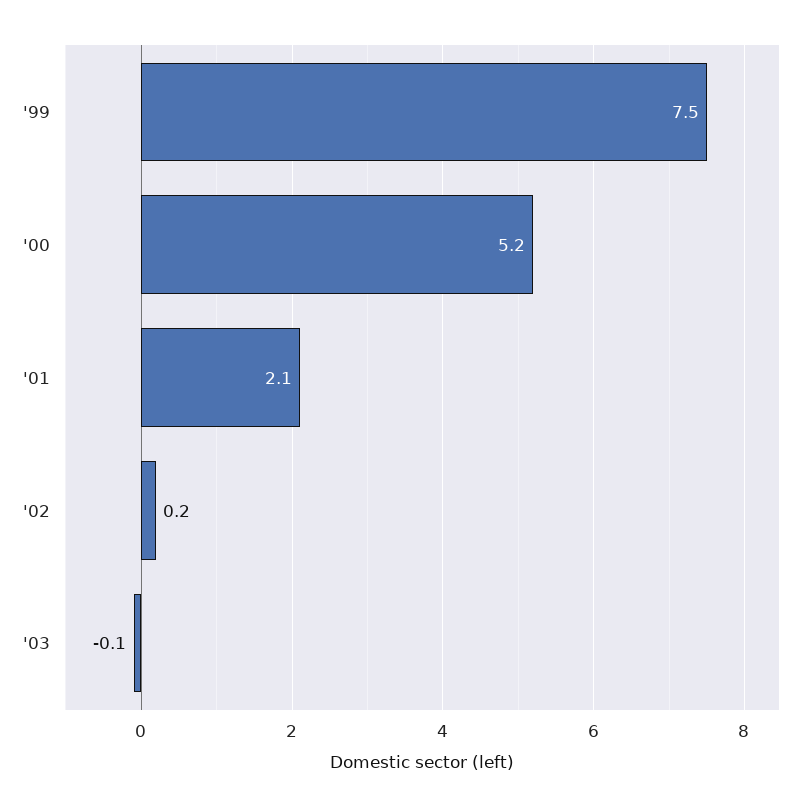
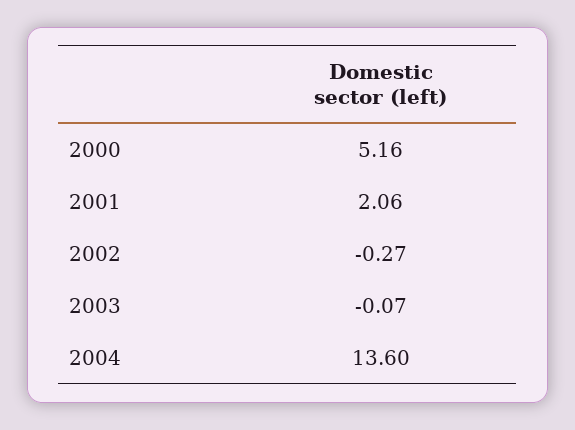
'99: 7.5 -> none
'02: 0.2 -> -0.27
2004: none -> 13.6

